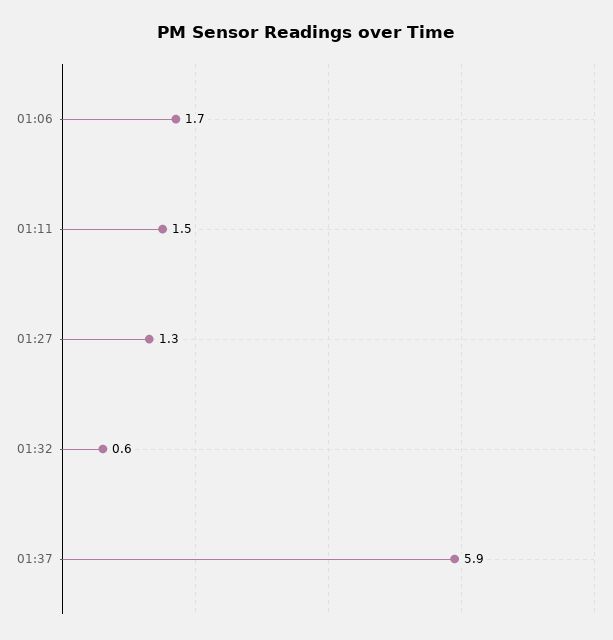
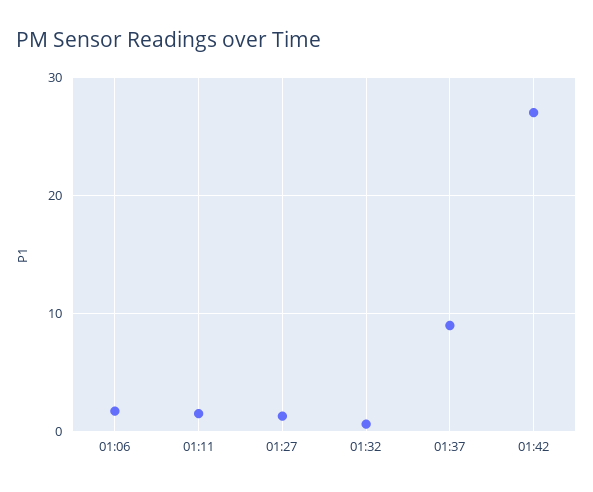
01:37: 5.9 -> 9
01:42: none -> 27

